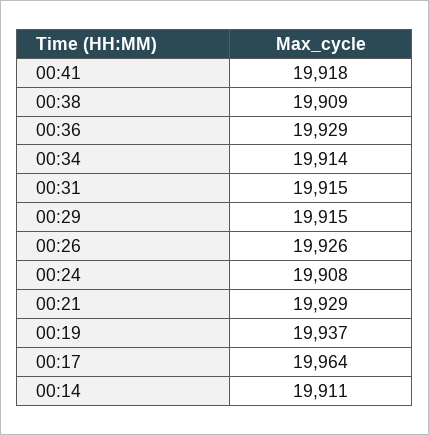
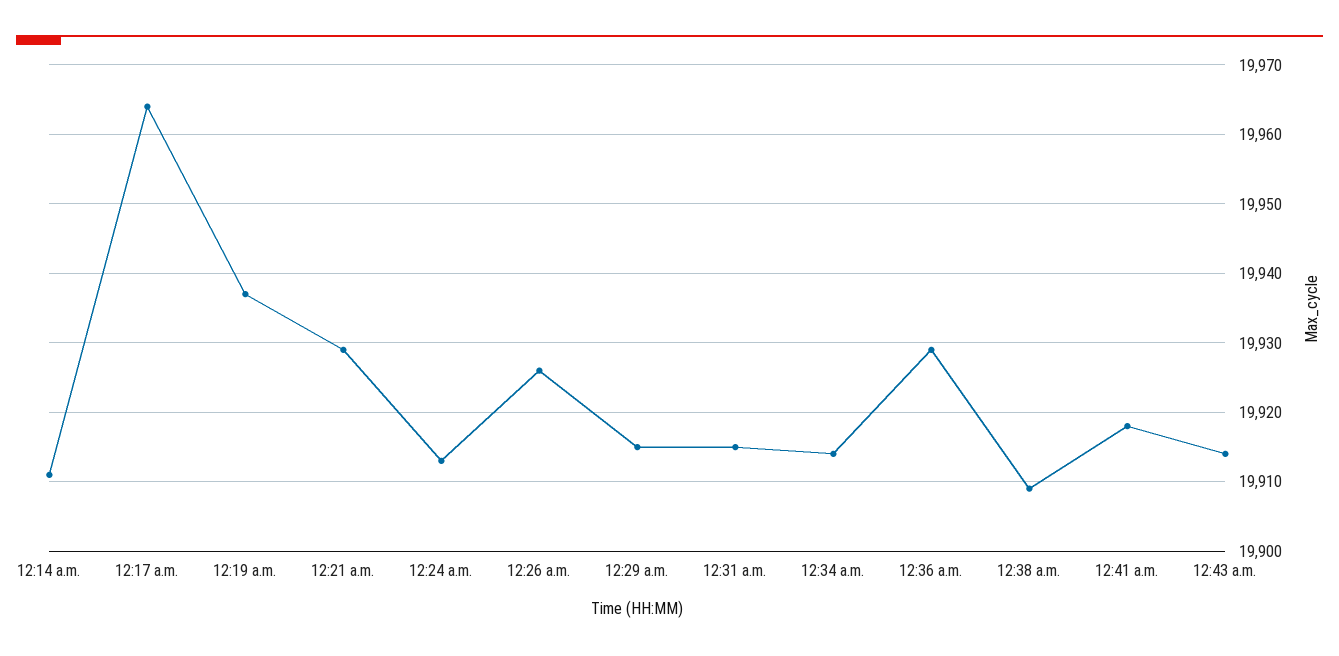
00:24: 19908 -> 19913
12:43 a.m.: none -> 19914

